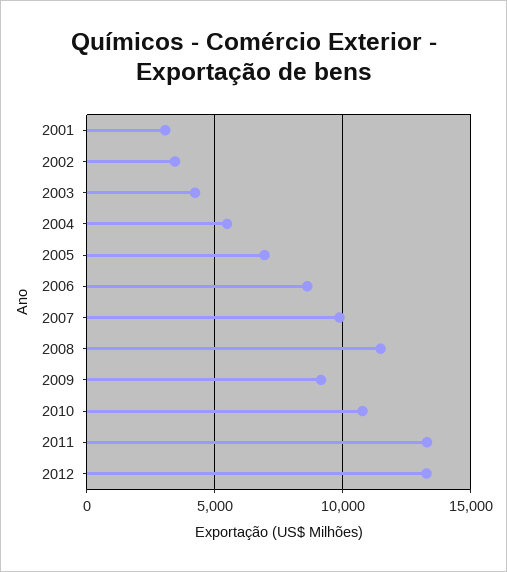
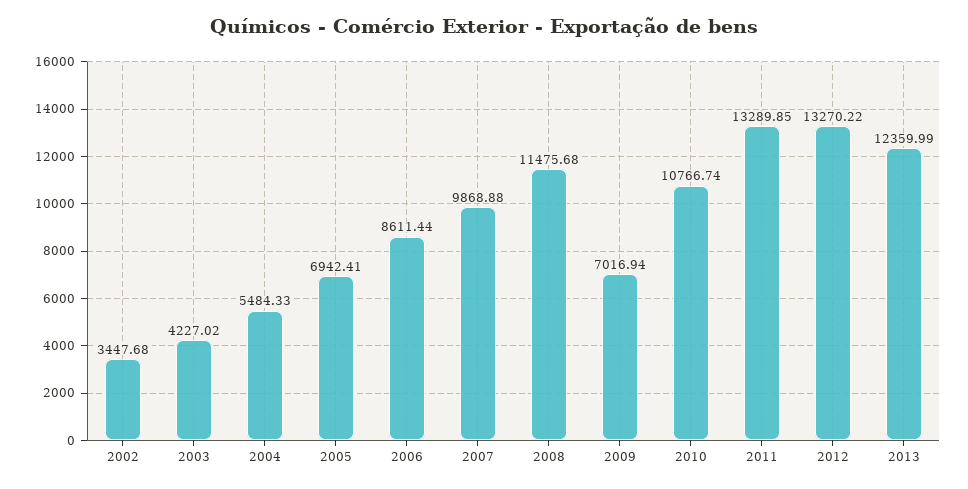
2001: 3000 -> none
2009: 9000 -> 7016.94
2013: none -> 12359.99

